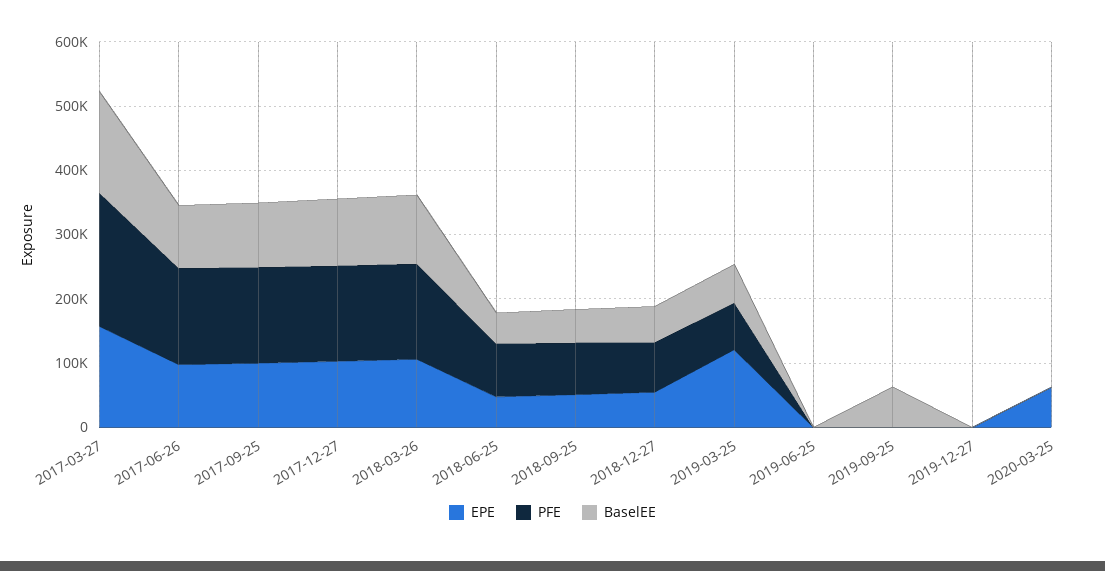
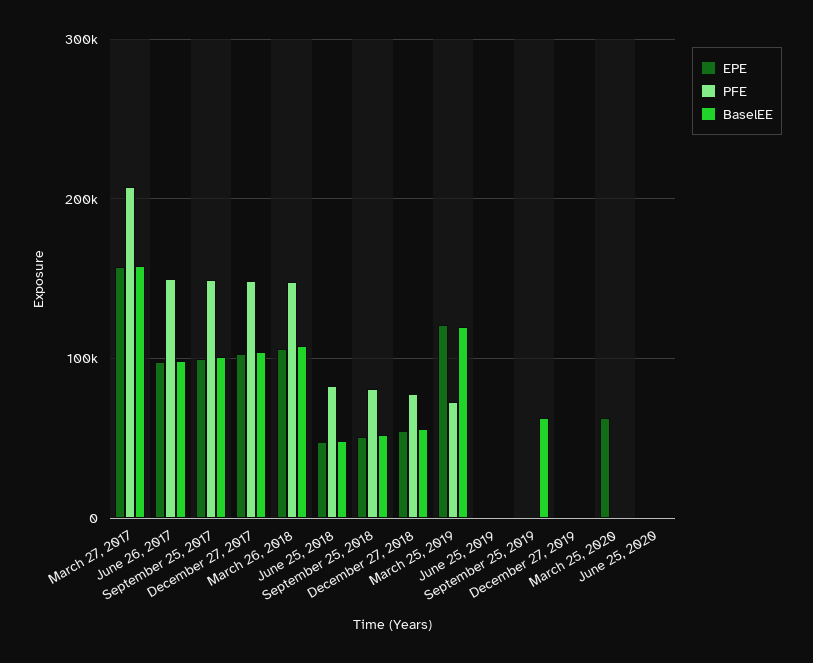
BaselEE, 2019-03-25: 60000 -> 120000
EPE, June 25, 2020: none -> 0
PFE, June 25, 2020: none -> 0
BaselEE, June 25, 2020: none -> 0

